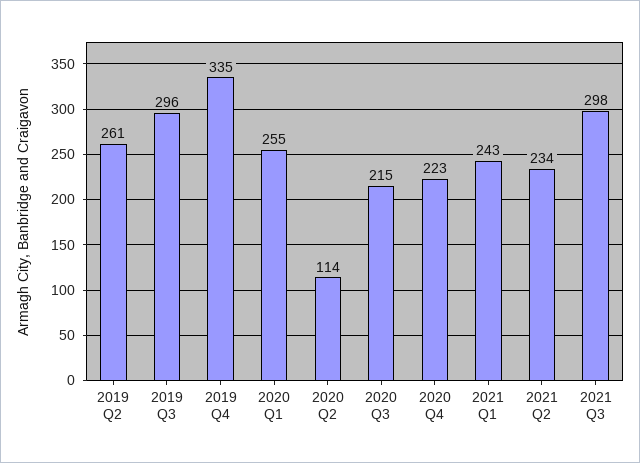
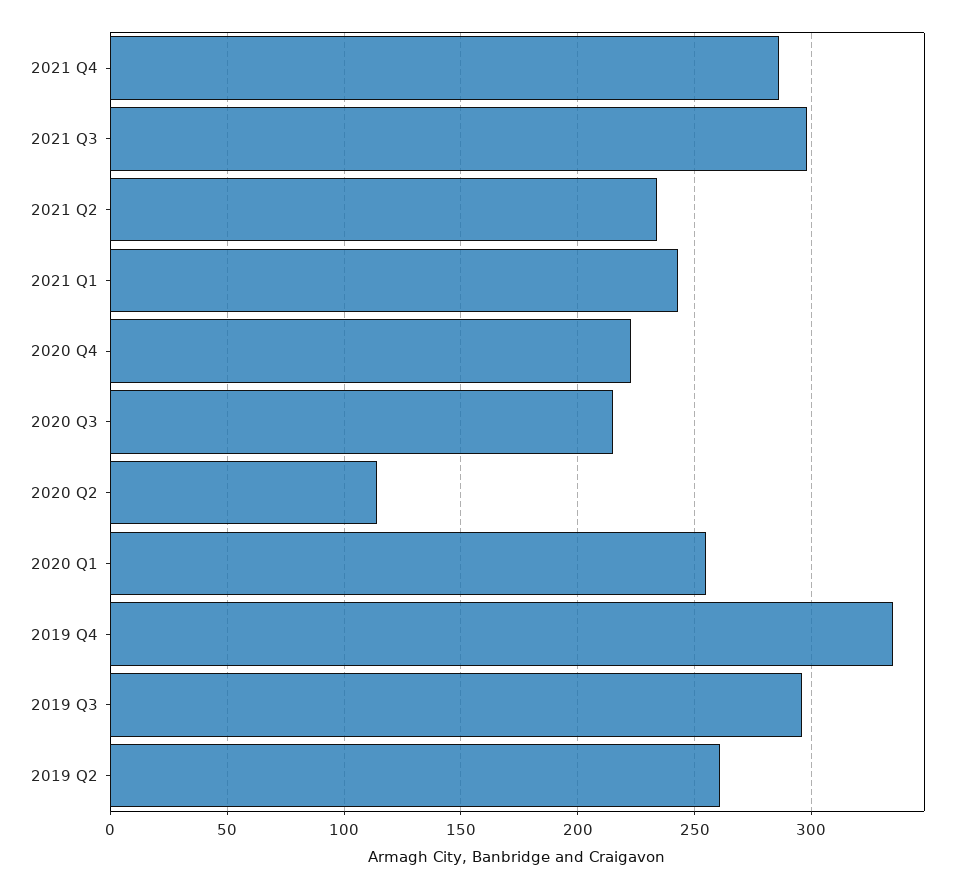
2021 Q4: none -> 285

